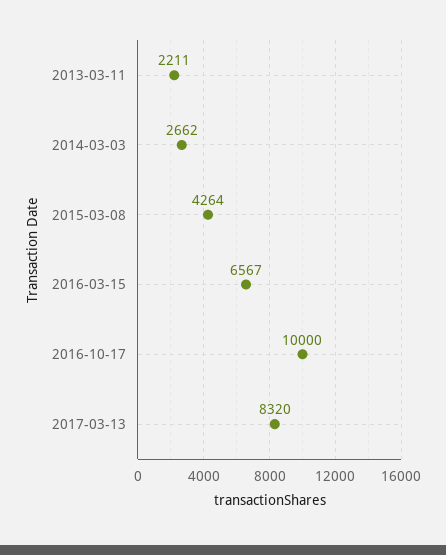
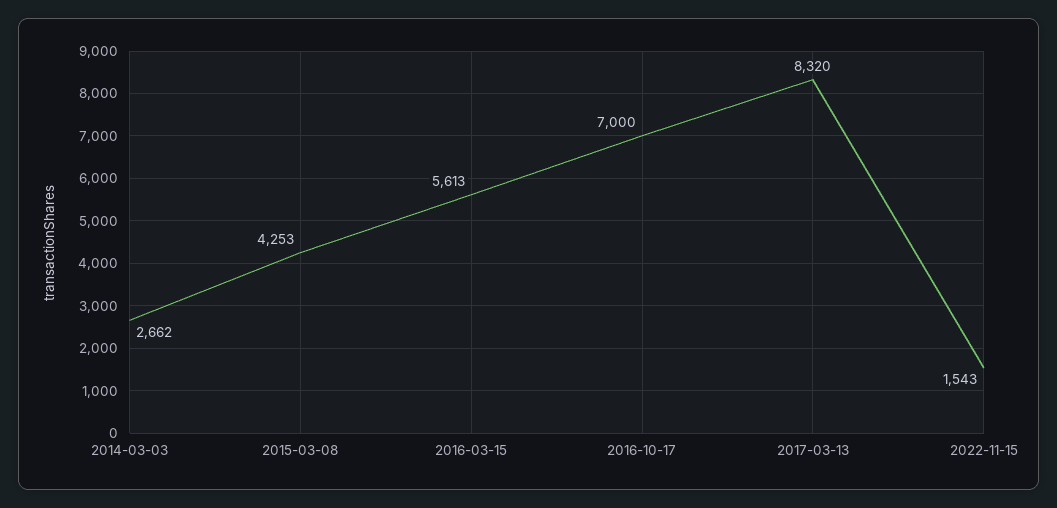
2013-03-11: 2211 -> none
2015-03-08: 4264 -> 4253
2016-03-15: 6567 -> 5613
2016-10-17: 10000 -> 7000
2022-11-15: none -> 1543

